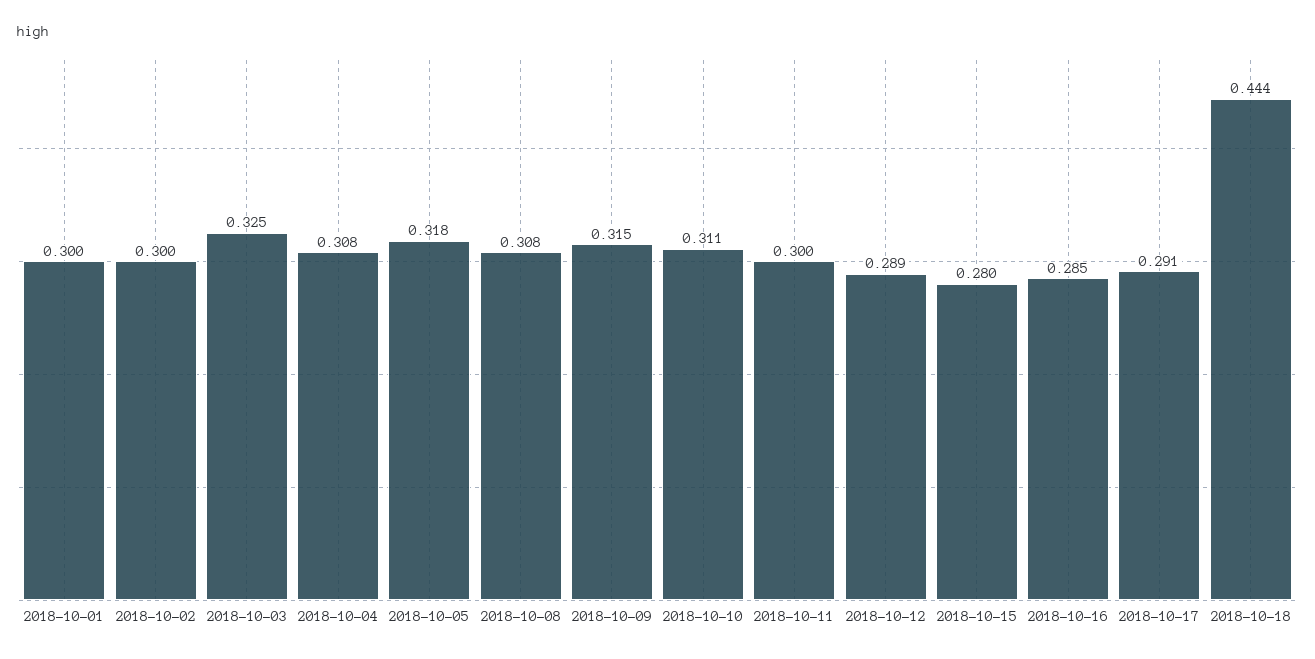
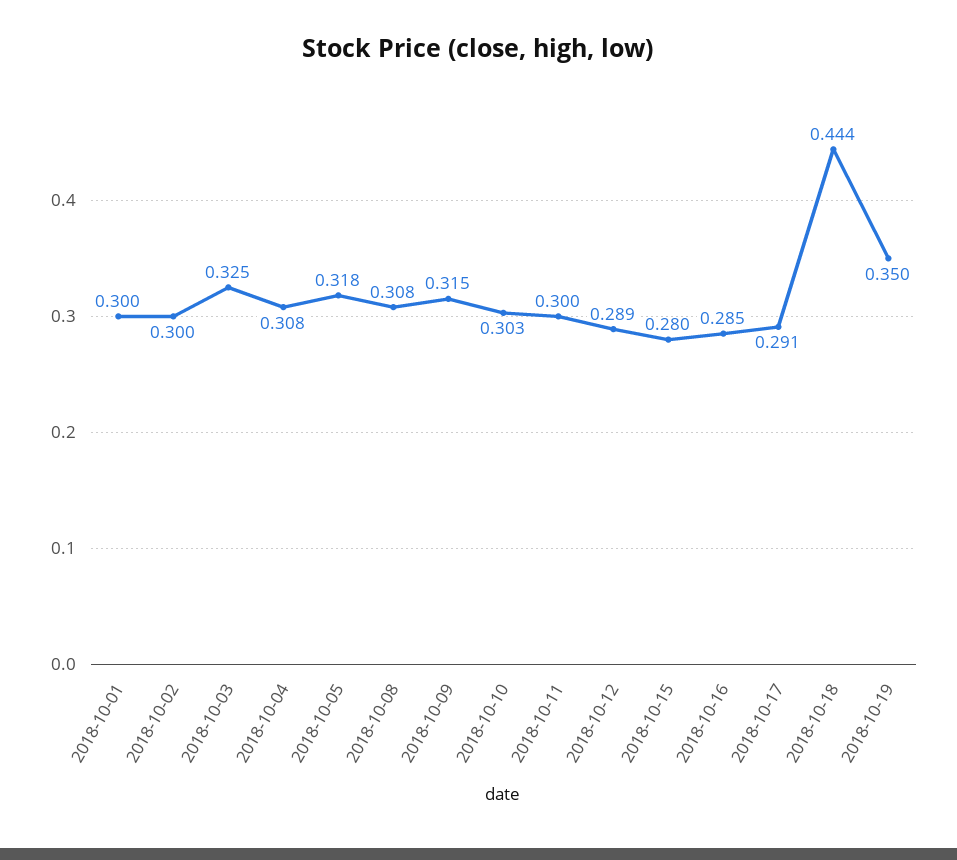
2018-10-10: 0.311 -> 0.303
2018-10-19: none -> 0.35

